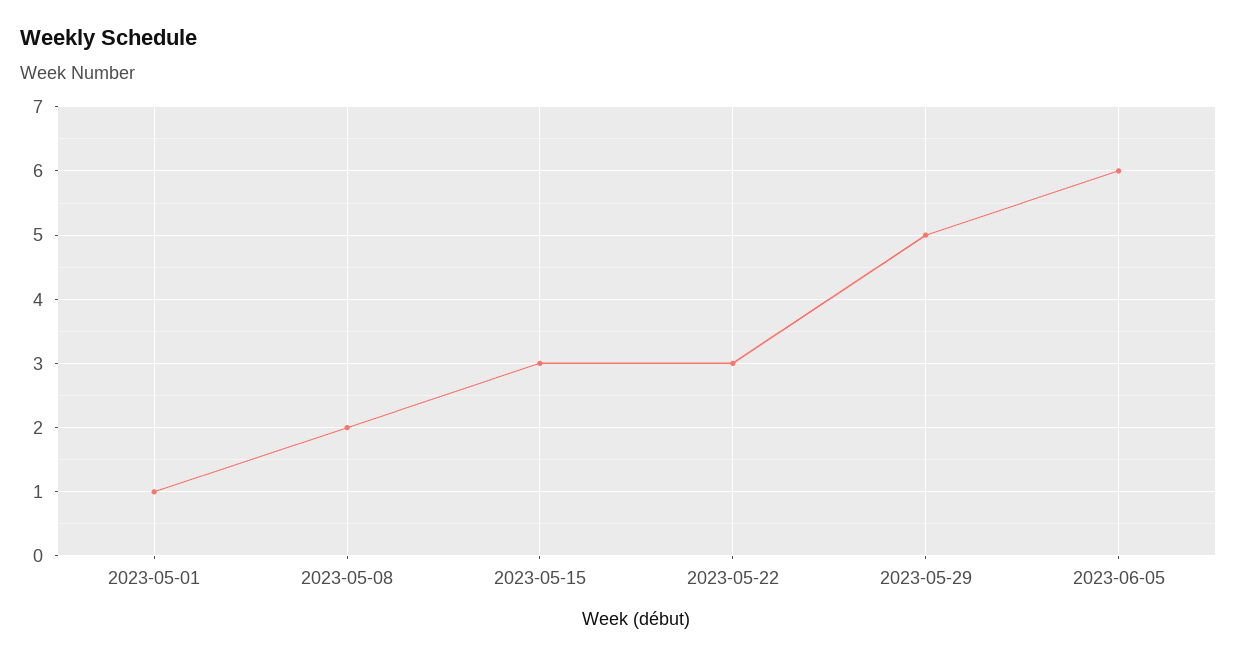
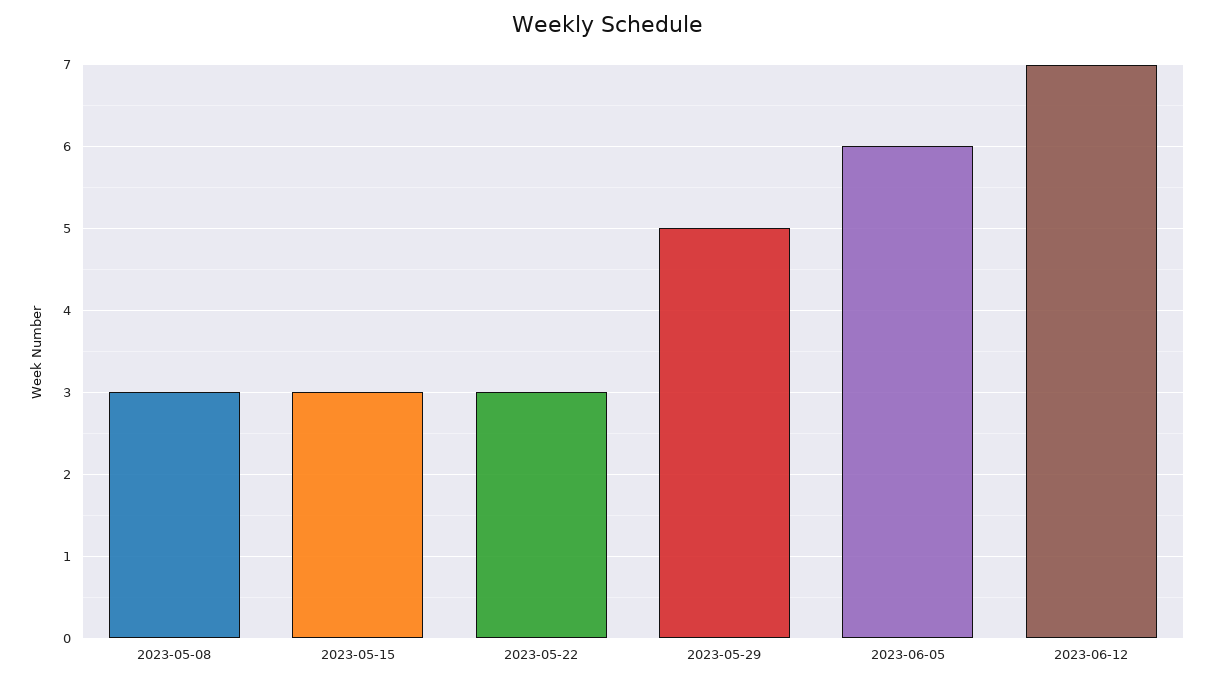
2023-05-01: 1 -> none
2023-05-08: 2 -> 3
2023-06-12: none -> 7

